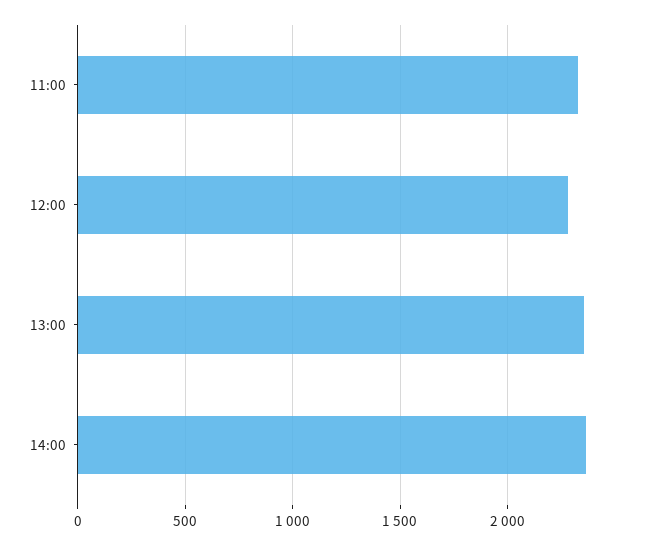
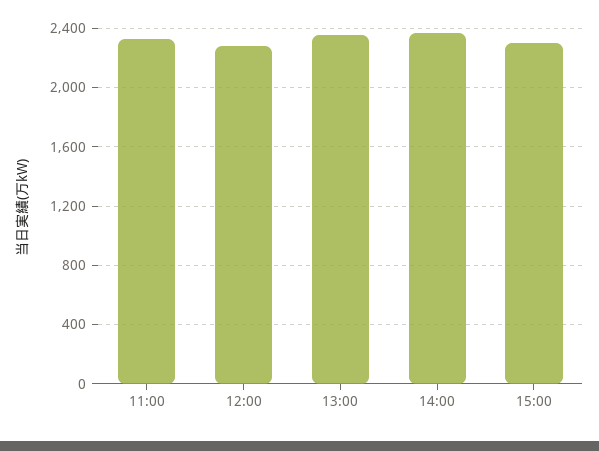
15:00: none -> 2300

